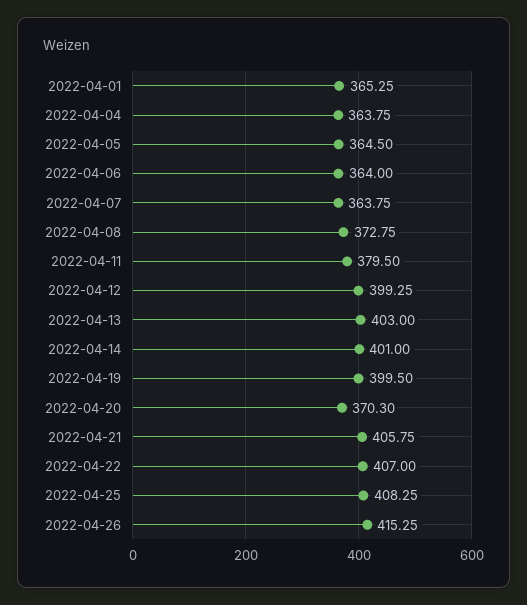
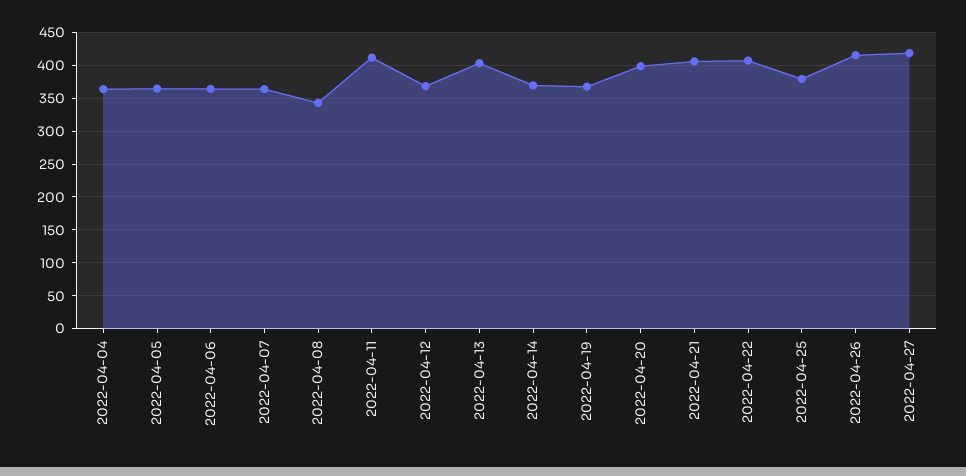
2022-04-01: 365.25 -> none
2022-04-08: 372.75 -> 340
2022-04-11: 379.5 -> 410
2022-04-12: 399.25 -> 370
2022-04-14: 401 -> 370
2022-04-19: 399.5 -> 370
2022-04-20: 370.3 -> 400
2022-04-25: 408.25 -> 380
2022-04-27: none -> 420

